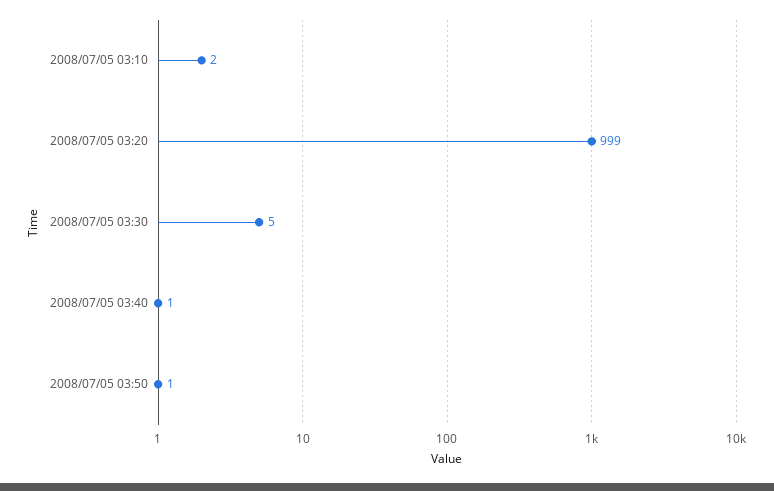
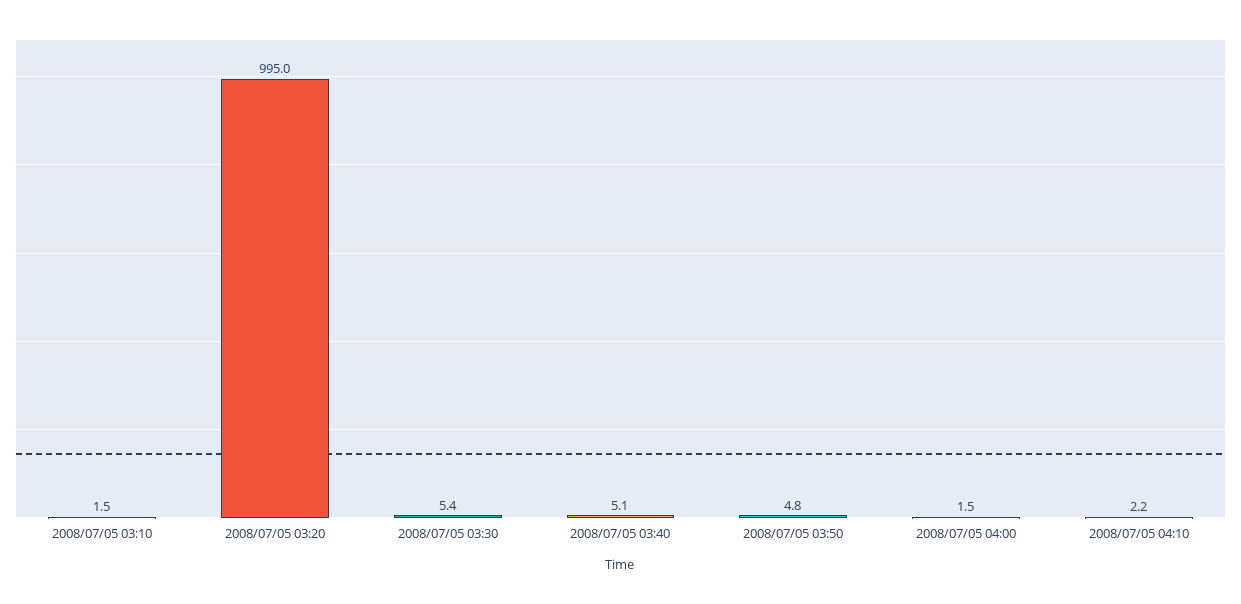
2008/07/05 03:20: 999 -> 995
2008/07/05 03:40: 1 -> 5.1
2008/07/05 03:50: 1 -> 4.8
2008/07/05 04:00: none -> 1.5
2008/07/05 04:10: none -> 2.2

